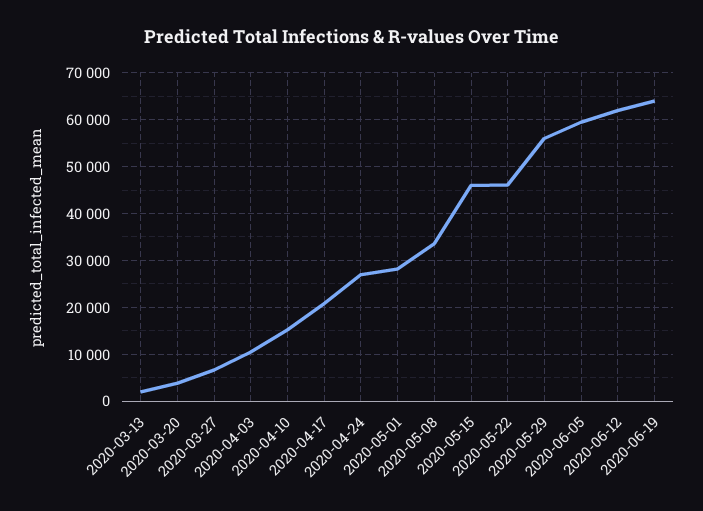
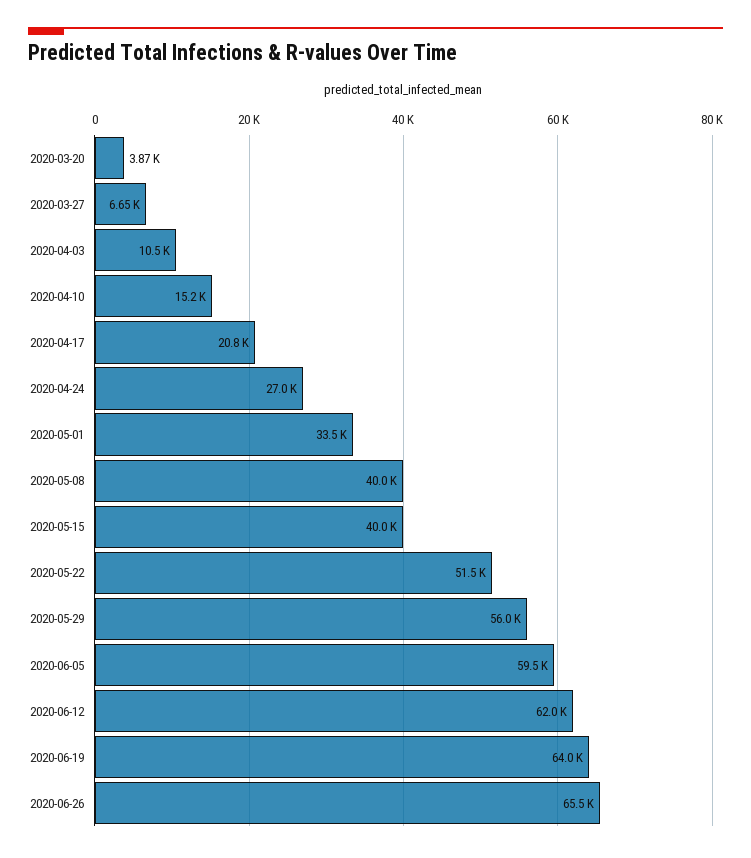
2020-03-13: 2000 -> none
2020-05-01: 28000 -> 33500
2020-05-08: 34000 -> 40000
2020-05-15: 46000 -> 40000
2020-05-22: 46000 -> 51500
2020-06-26: none -> 65500

